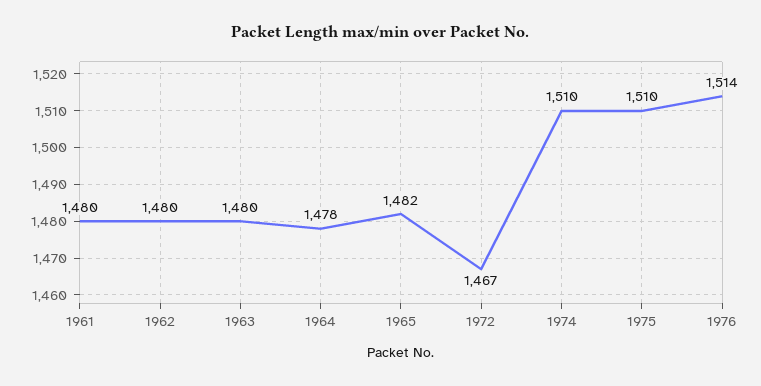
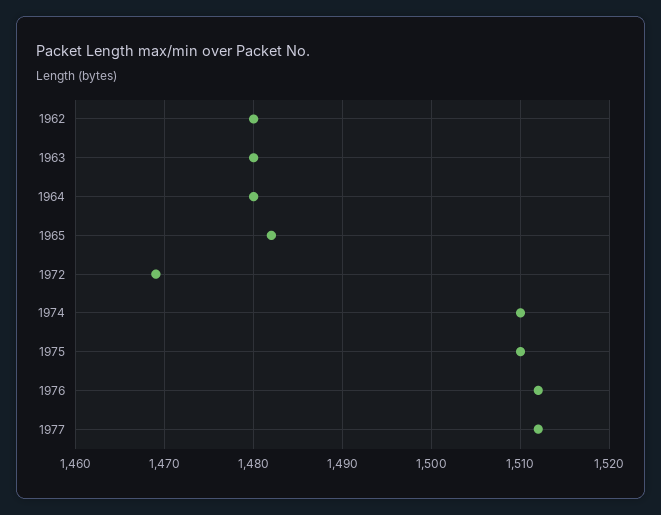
1961: 1480 -> none
1964: 1478 -> 1480
1972: 1467 -> 1469
1976: 1514 -> 1512
1977: none -> 1512

